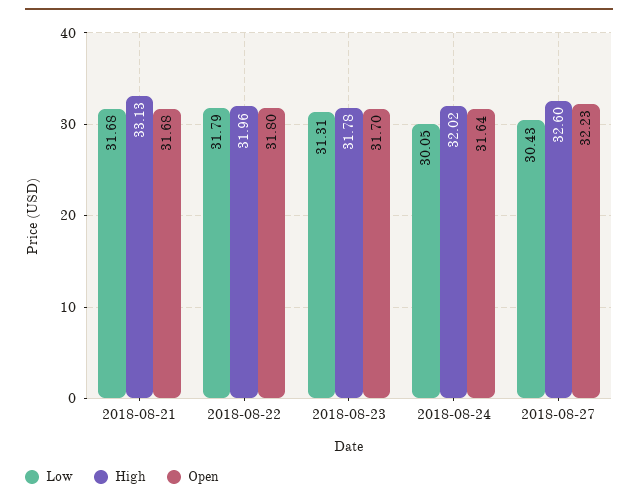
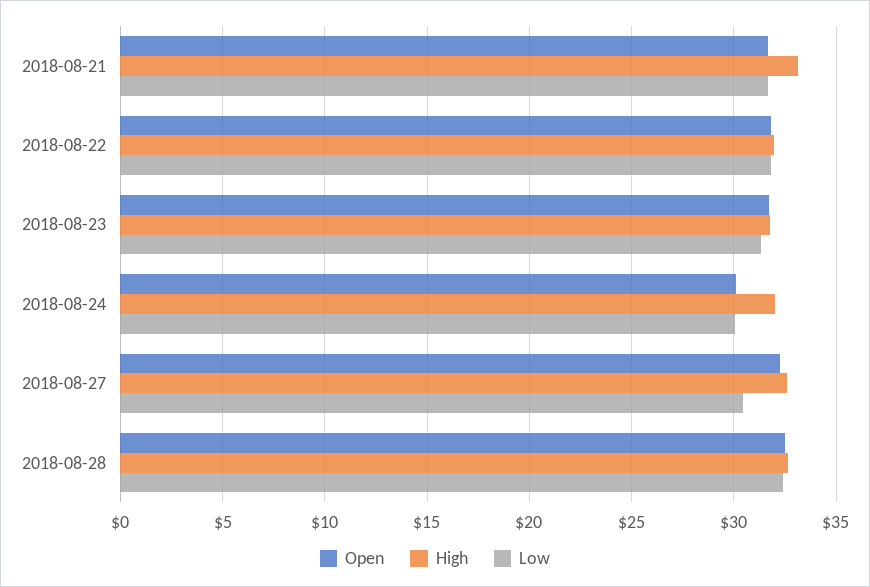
Open, 2018-08-24: 31.64 -> 30
Open, 2018-08-28: none -> 32.5
High, 2018-08-28: none -> 32.5
Low, 2018-08-28: none -> 32.5

